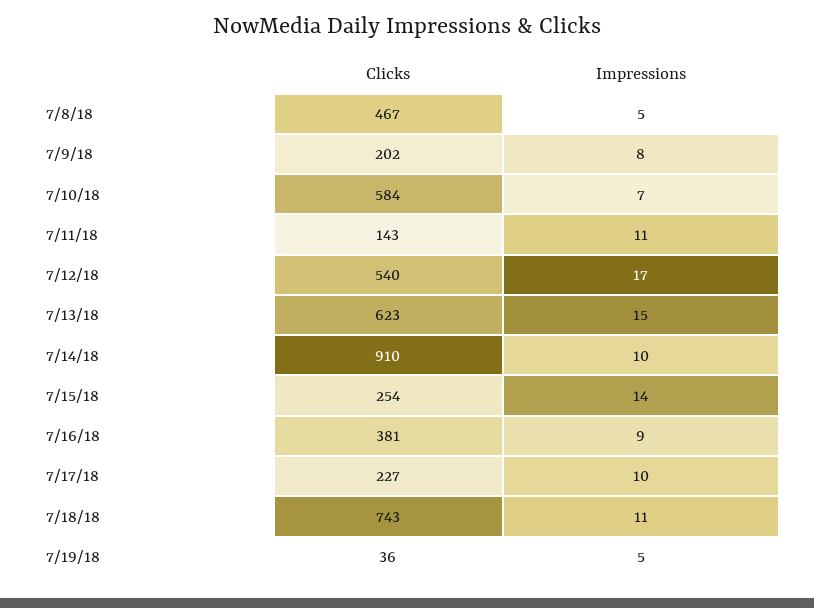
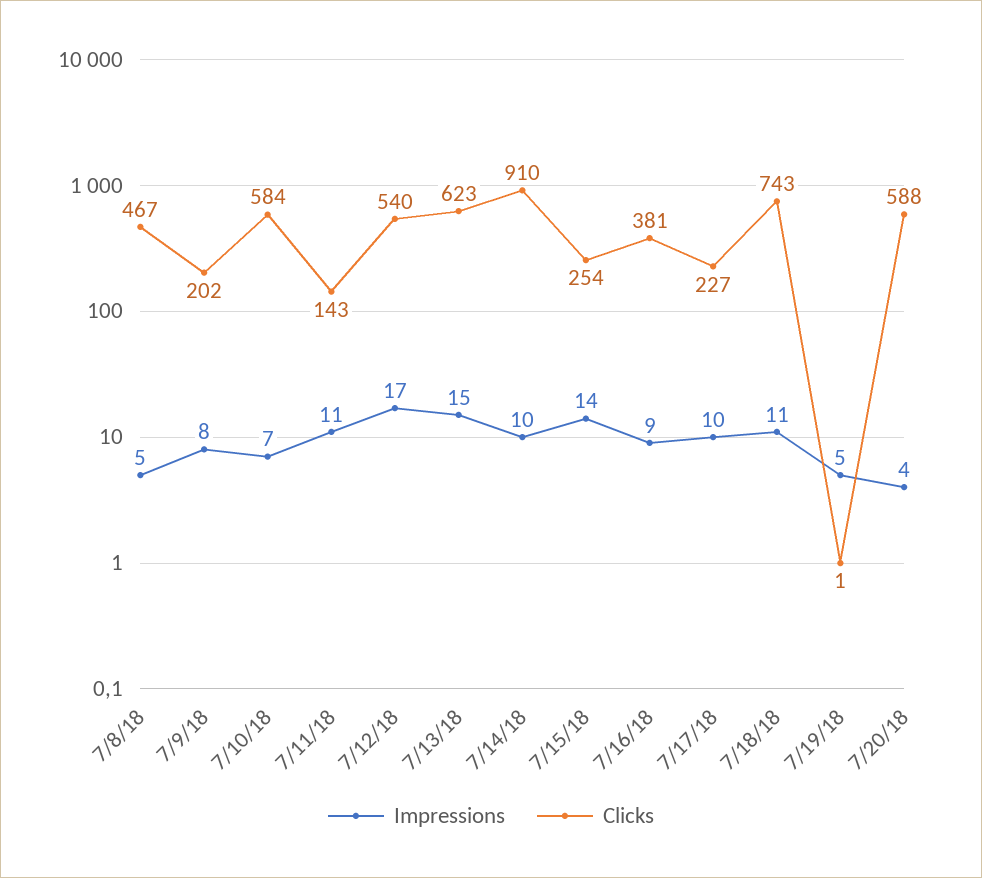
Clicks, 7/19/18: 36 -> 1
Impressions, 7/20/18: none -> 4
Clicks, 7/20/18: none -> 588

